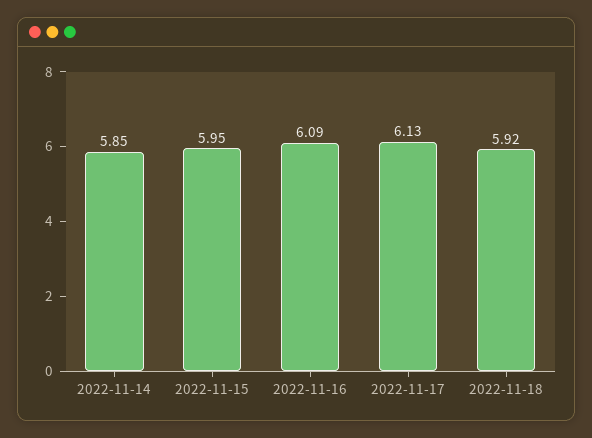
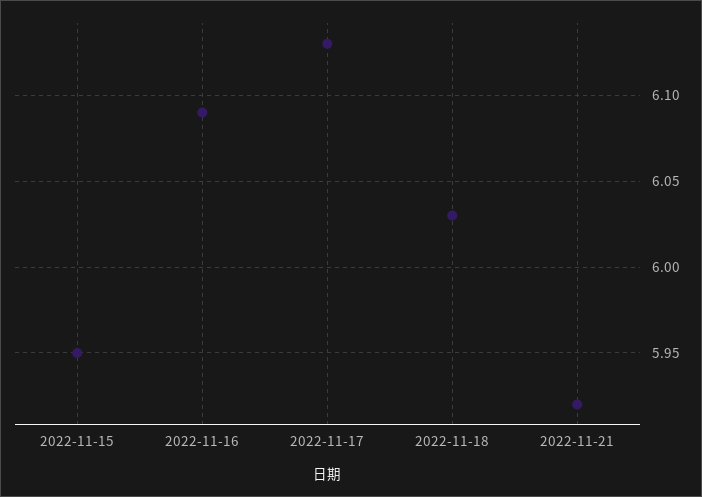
2022-11-14: 5.85 -> none
2022-11-18: 5.92 -> 6.03
2022-11-21: none -> 5.92

